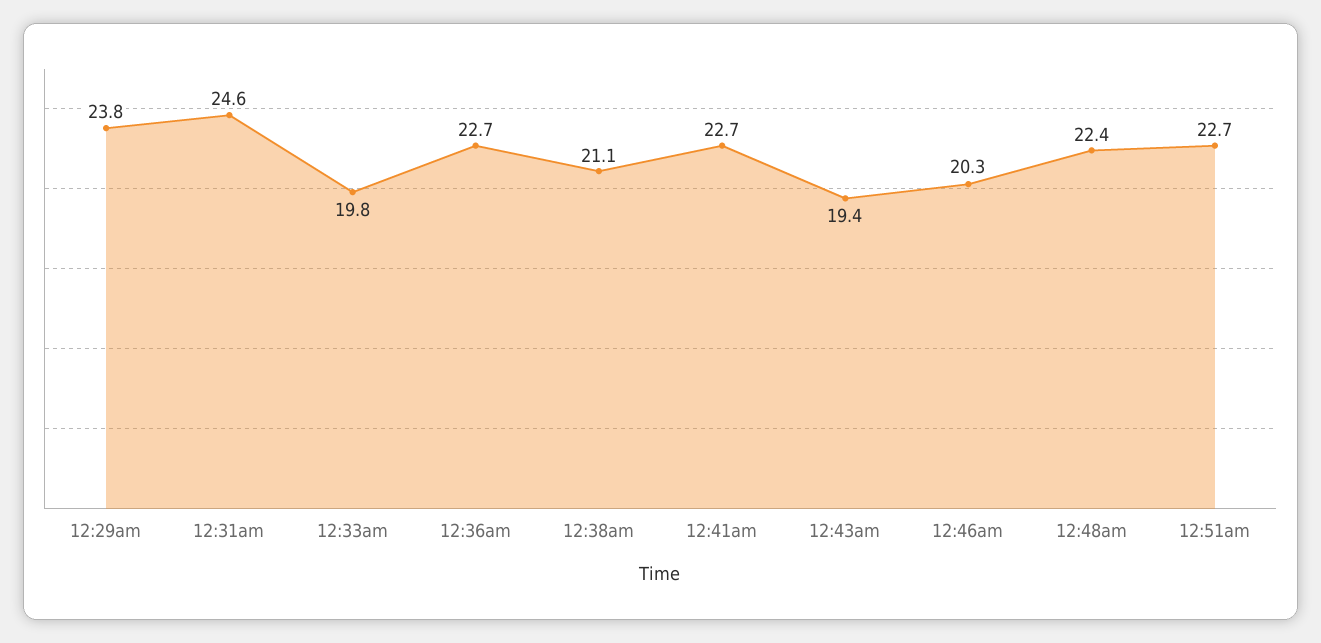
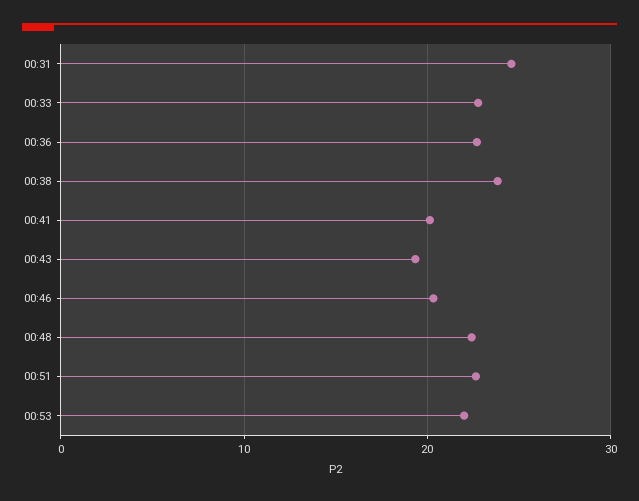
12:29am: 23.8 -> none
12:33am: 19.8 -> 23
12:38am: 21.1 -> 24
12:41am: 22.7 -> 20
00:53: none -> 22

